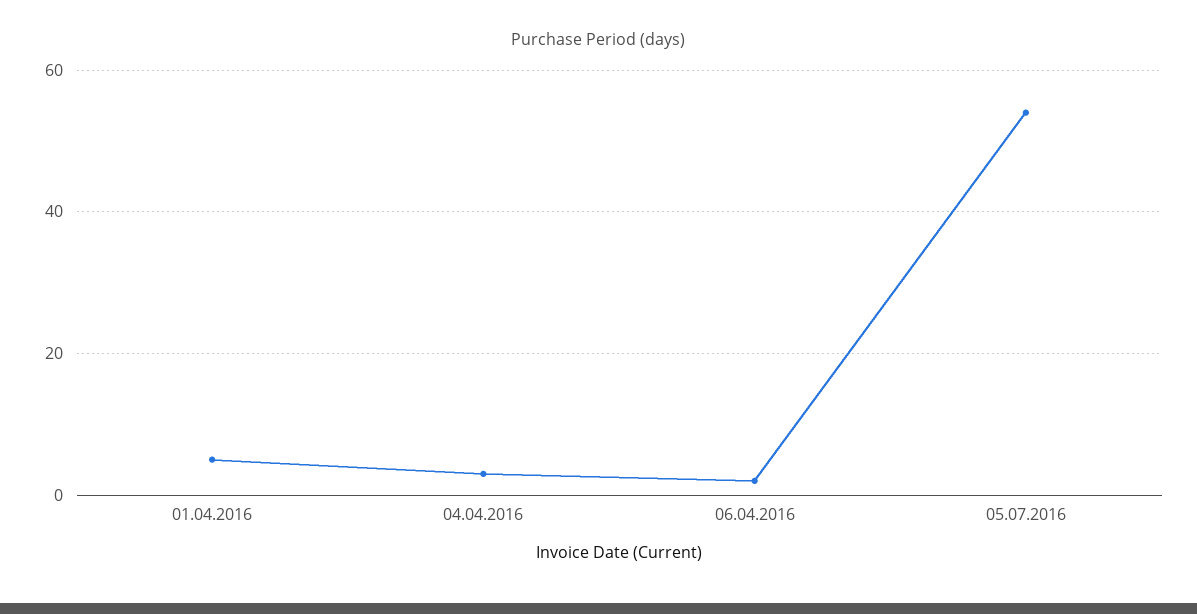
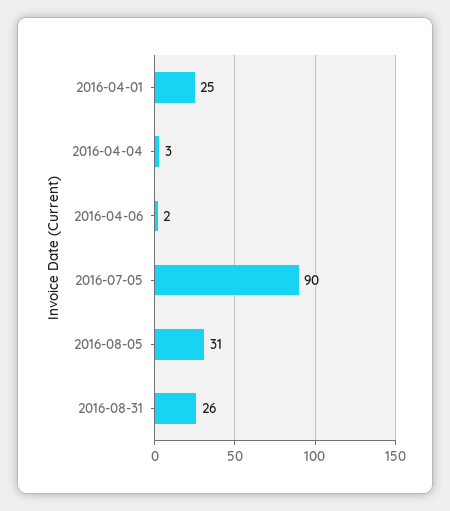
01.04.2016: 5 -> 25
05.07.2016: 55 -> 90
2016-08-05: none -> 31
2016-08-31: none -> 26

